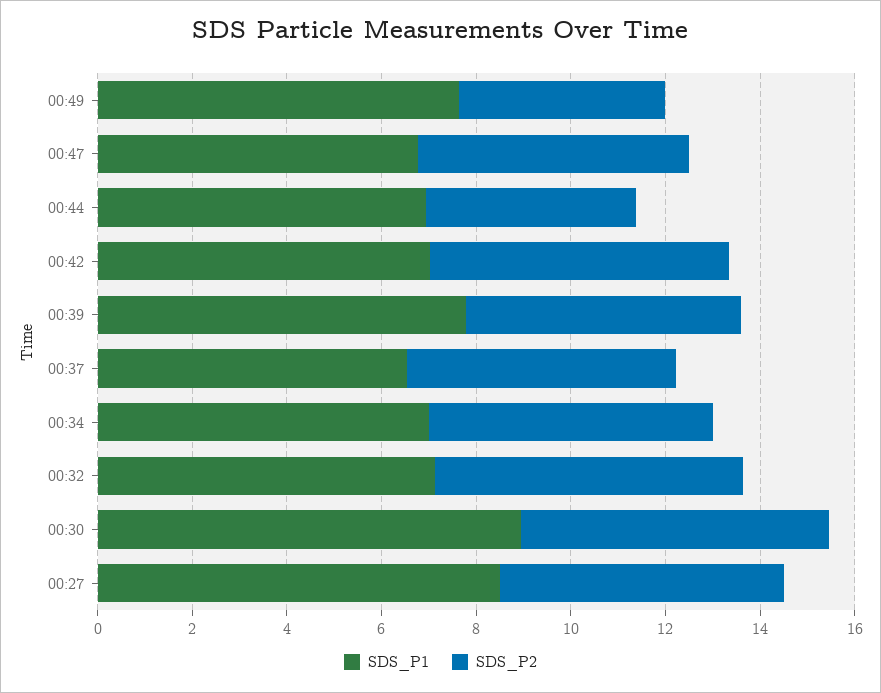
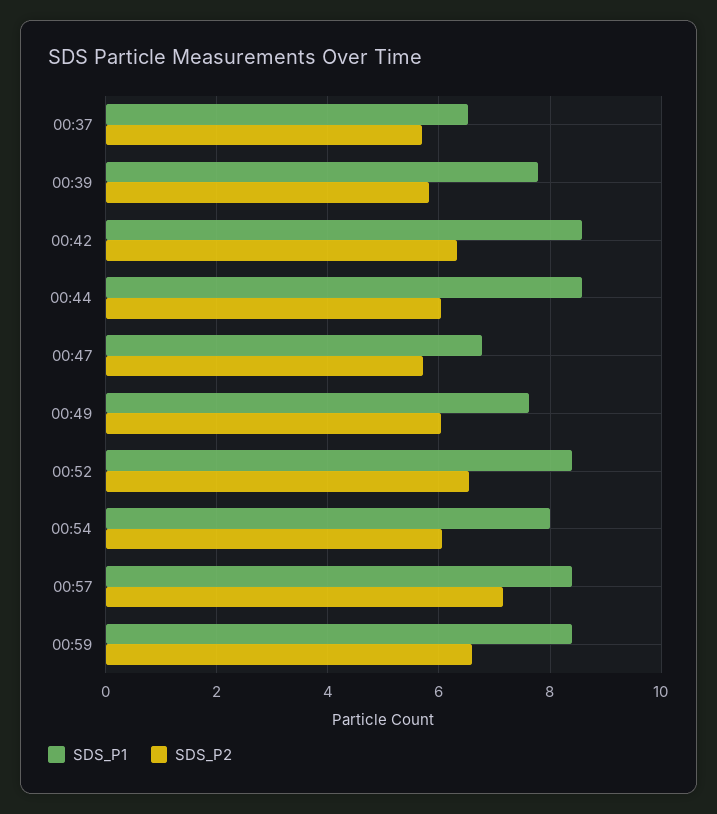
SDS_P2, 00:49: 4.5 -> 6
SDS_P1, 00:44: 7 -> 8.6
SDS_P2, 00:44: 4.5 -> 6
SDS_P1, 00:42: 7 -> 8.6
SDS_P1, 00:34: 7 -> none
SDS_P2, 00:34: 6 -> none
SDS_P1, 00:32: 7 -> none
SDS_P2, 00:32: 6.5 -> none
SDS_P1, 00:30: 9 -> none
SDS_P2, 00:30: 6.5 -> none
SDS_P1, 00:27: 8.5 -> none
SDS_P2, 00:27: 6 -> none
SDS_P1, 00:52: none -> 8.4
SDS_P2, 00:52: none -> 6.6
SDS_P1, 00:54: none -> 8
SDS_P2, 00:54: none -> 6
SDS_P1, 00:57: none -> 8.4
SDS_P2, 00:57: none -> 7.2
SDS_P1, 00:59: none -> 8.4
SDS_P2, 00:59: none -> 6.6

